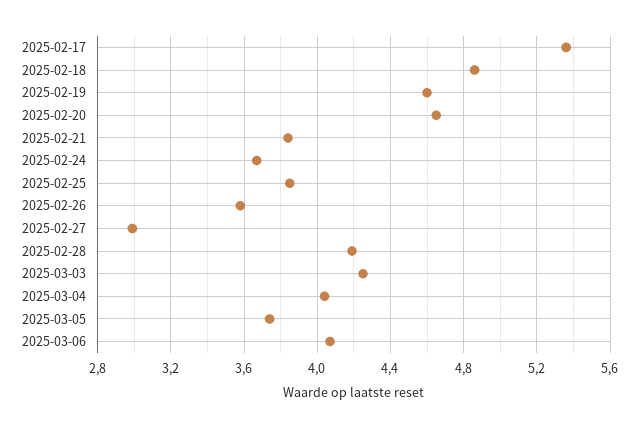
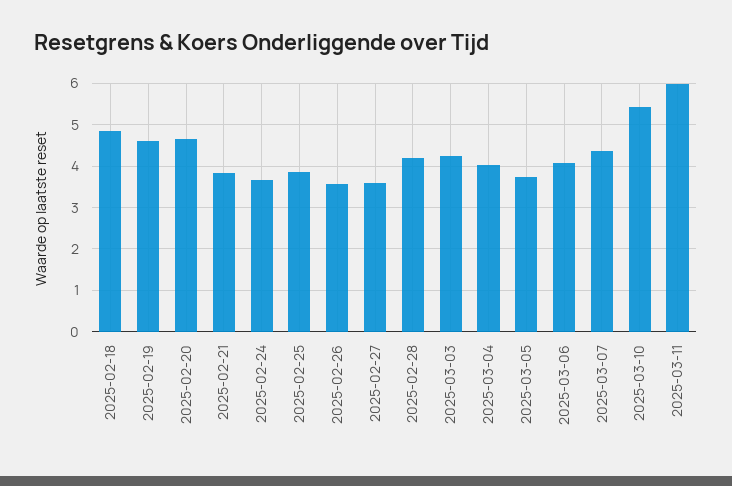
2025-02-17: 5.35 -> none
2025-02-27: 3 -> 3.6
2025-03-07: none -> 4.4
2025-03-10: none -> 5.4
2025-03-11: none -> 6

